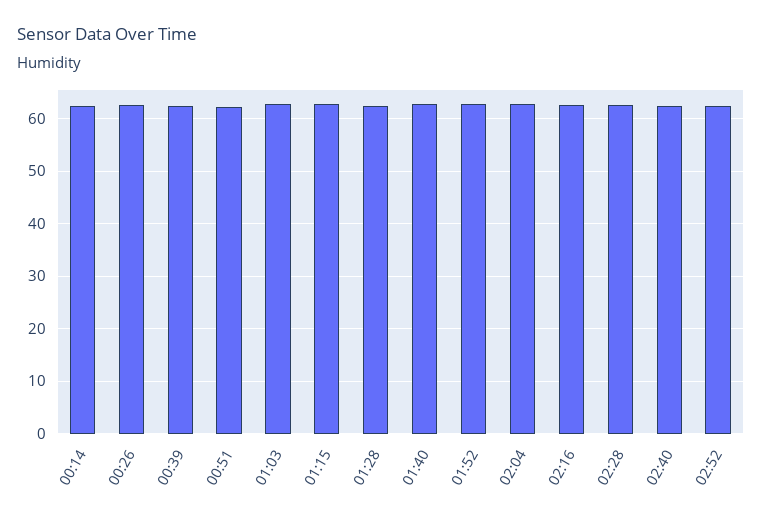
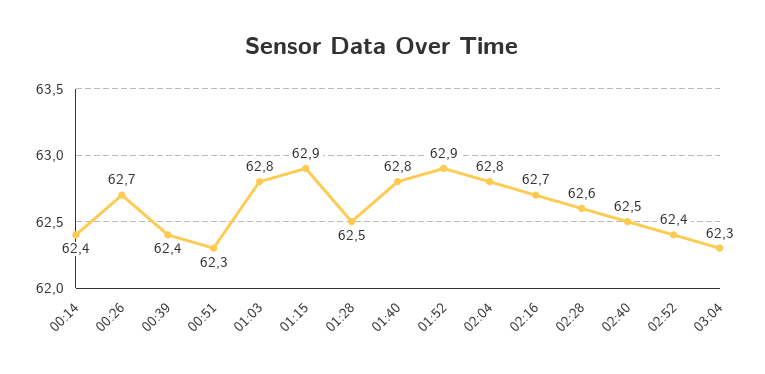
03:04: none -> 62.3

